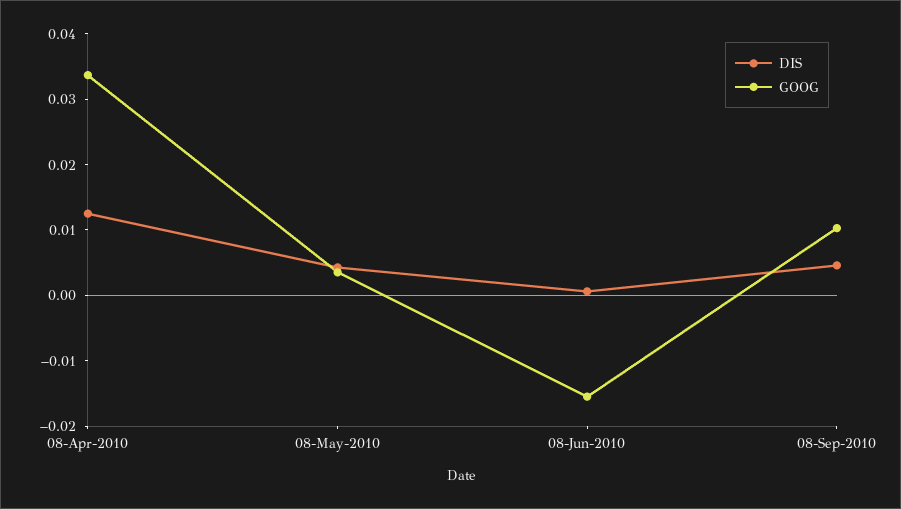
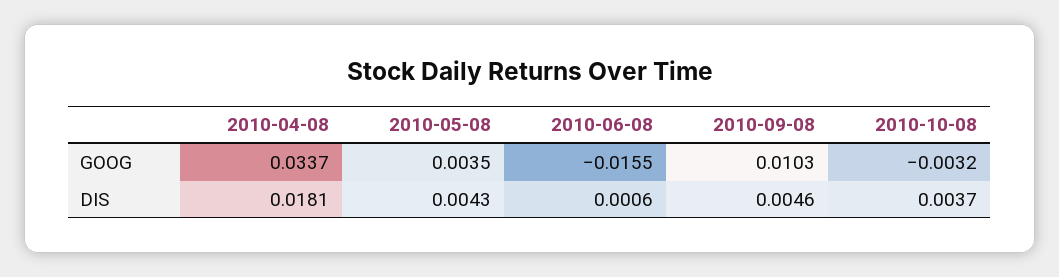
DIS, 08-Apr-2010: 0.012 -> 0.0181
GOOG, 2010-10-08: none -> -0.0032
DIS, 2010-10-08: none -> 0.0037

